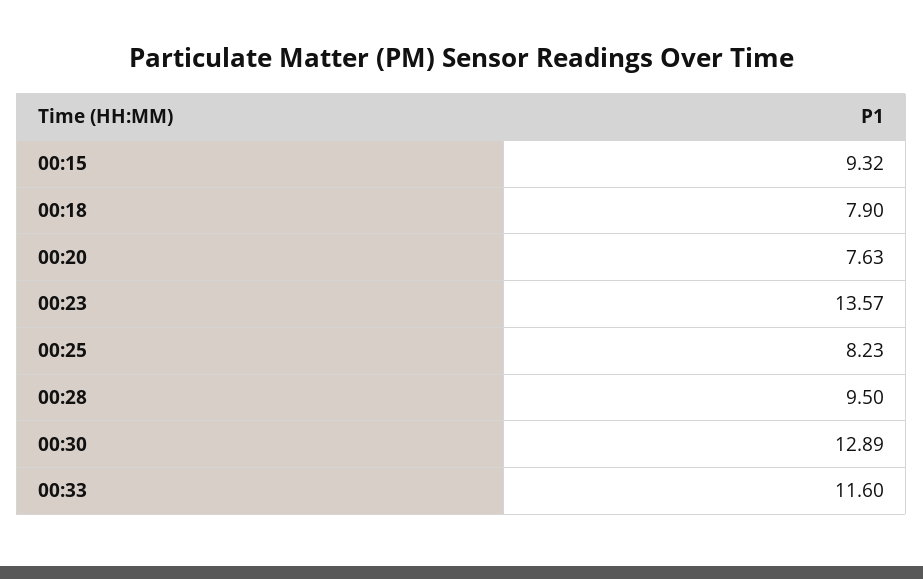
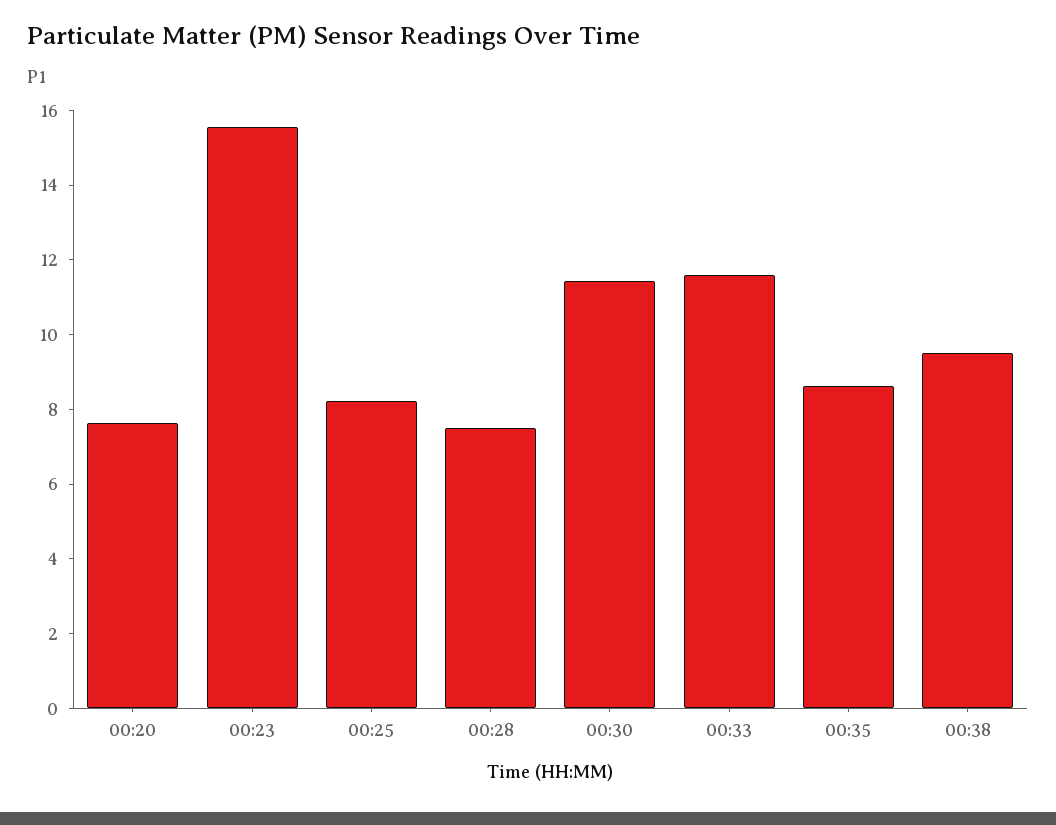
00:15: 9.32 -> none
00:18: 7.9 -> none
00:23: 13.57 -> 15.5
00:28: 9.5 -> 7.5
00:30: 12.89 -> 11.5
00:35: none -> 8.5
00:38: none -> 9.5

